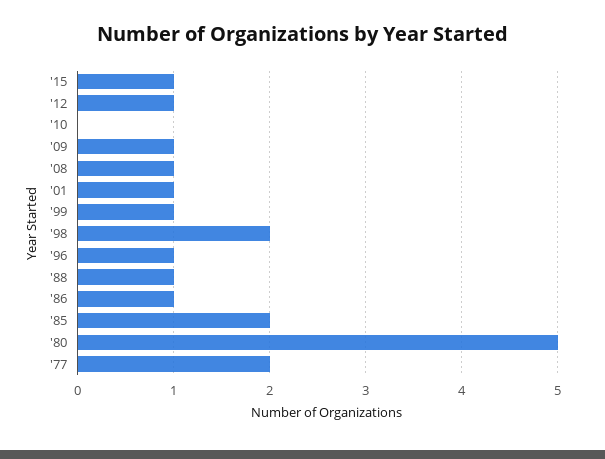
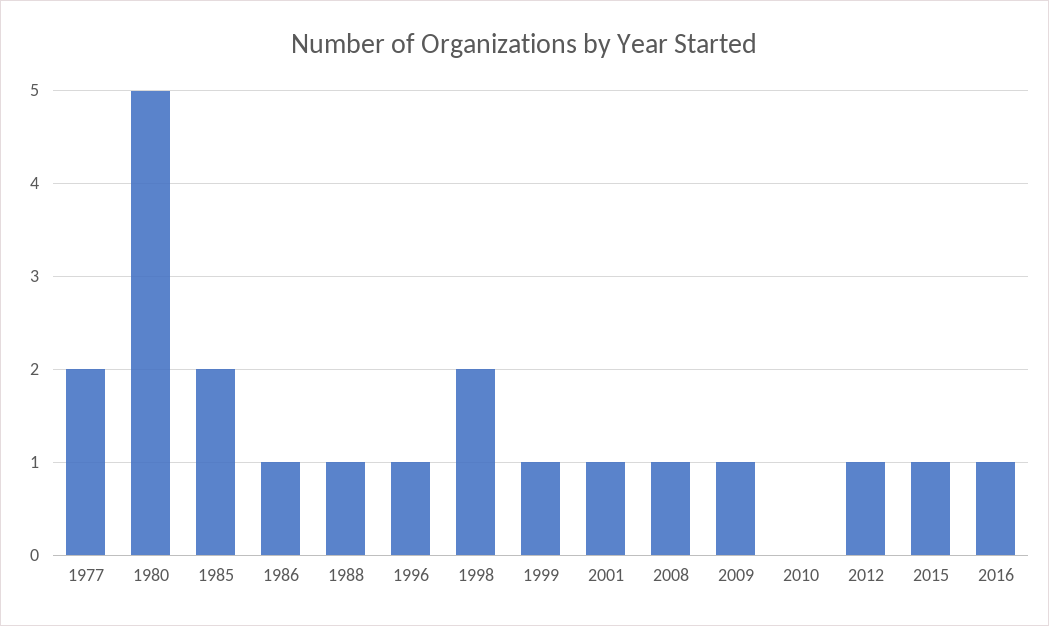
2016: none -> 1

